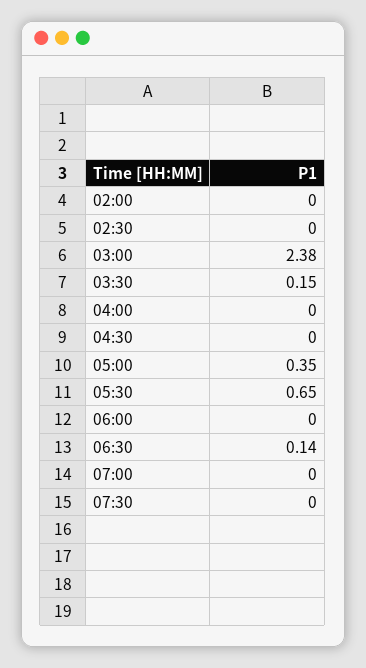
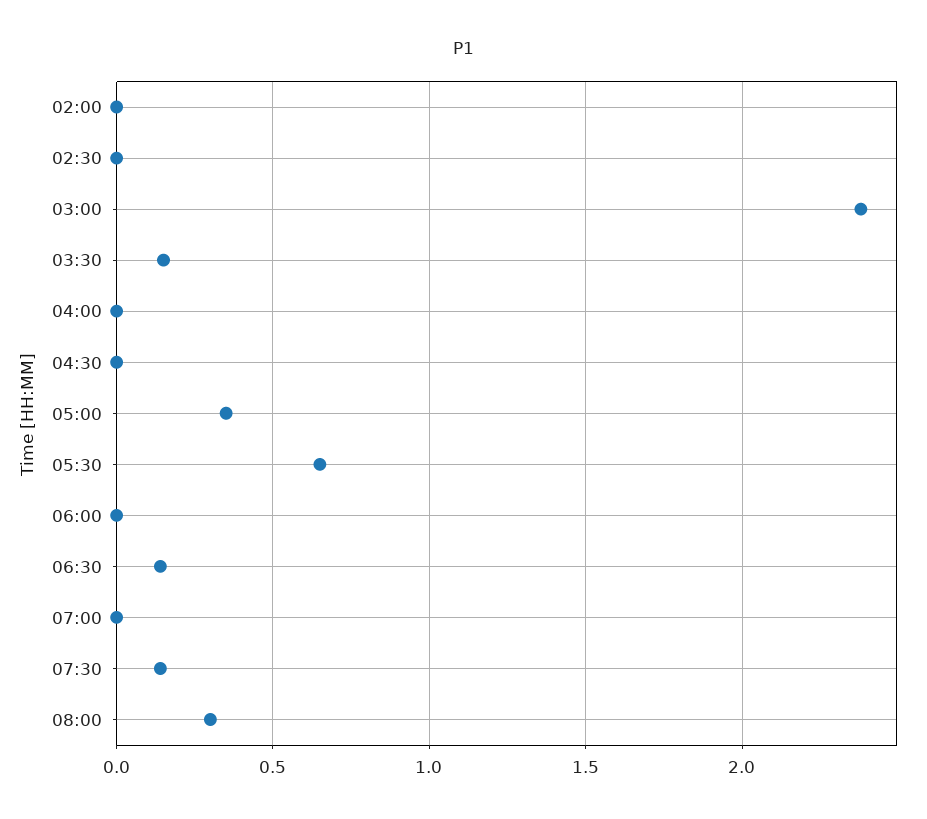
07:30: 0 -> 0.15
08:00: none -> 0.3

